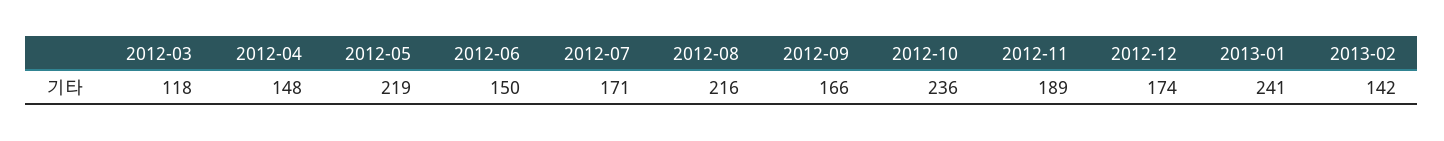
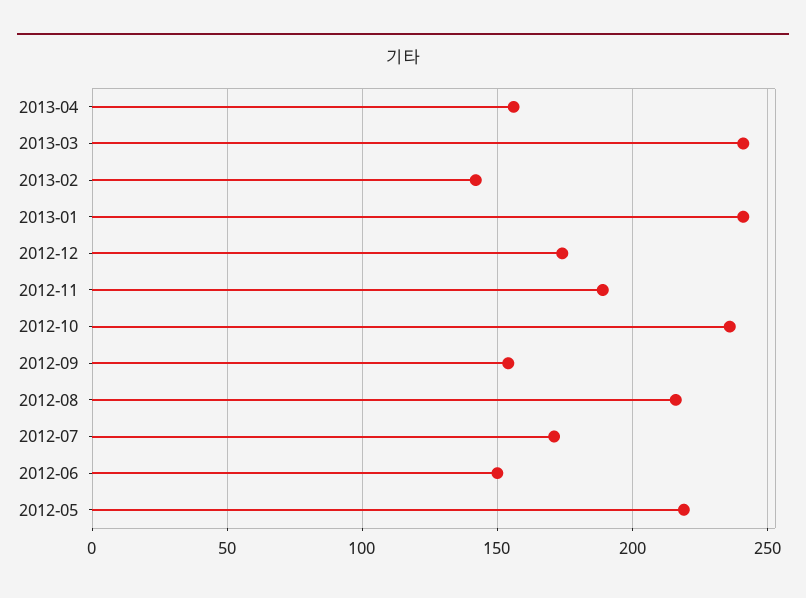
2012-03: 118 -> none
2012-04: 148 -> none
2012-09: 166 -> 155
2013-04: none -> 155
2013-03: none -> 240

